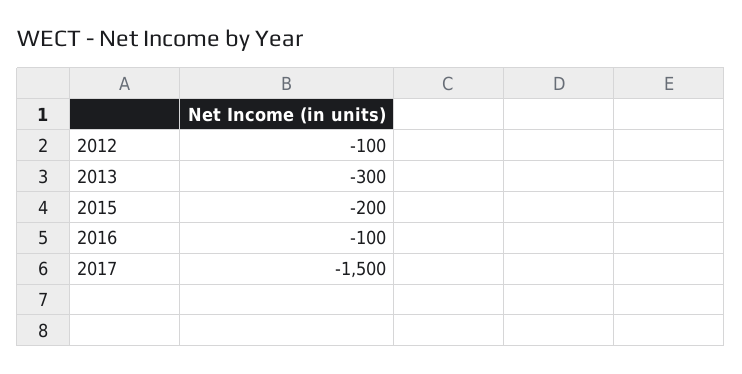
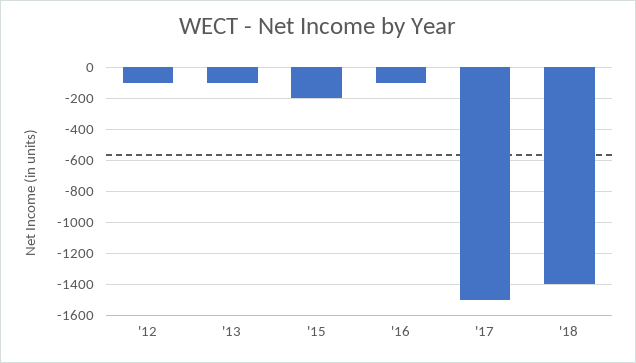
2013: -300 -> -100
'18: none -> -1400

